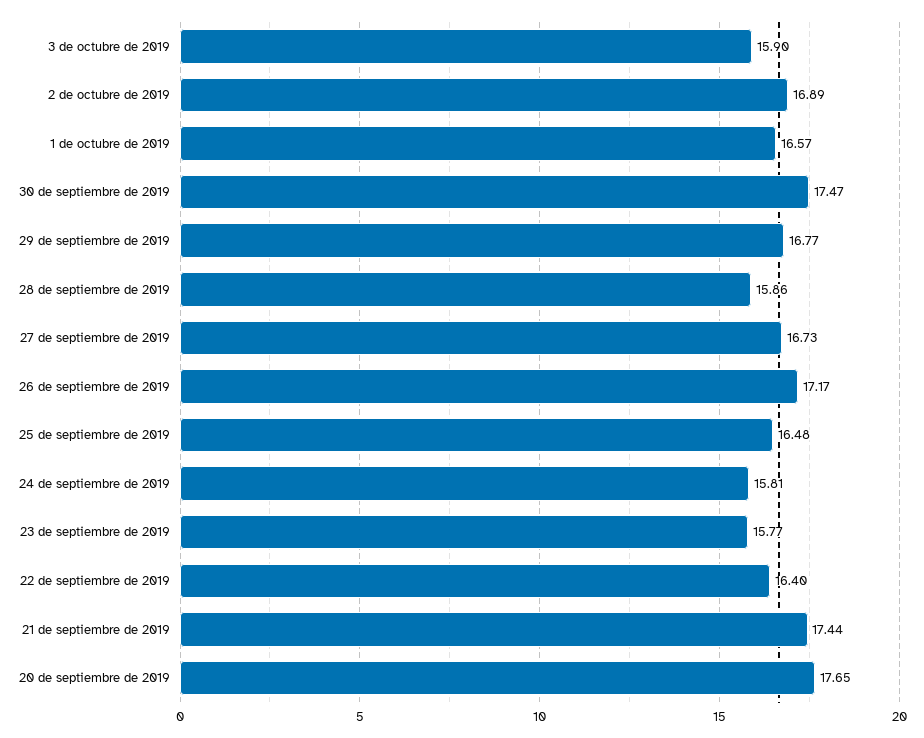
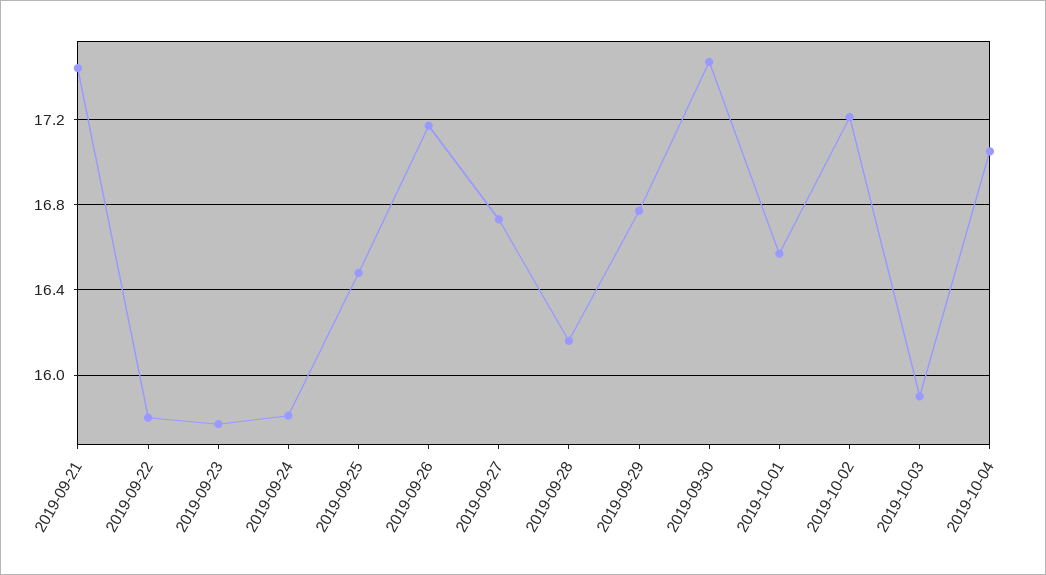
2 de octubre de 2019: 16.89 -> 17.2
28 de septiembre de 2019: 15.86 -> 16.15
22 de septiembre de 2019: 16.4 -> 15.8
20 de septiembre de 2019: 17.65 -> none
2019-10-04: none -> 17.05

